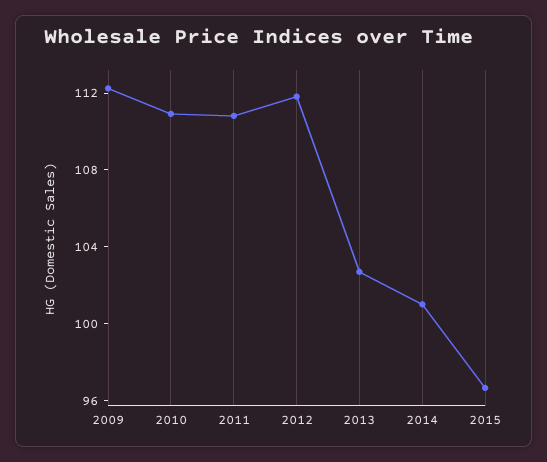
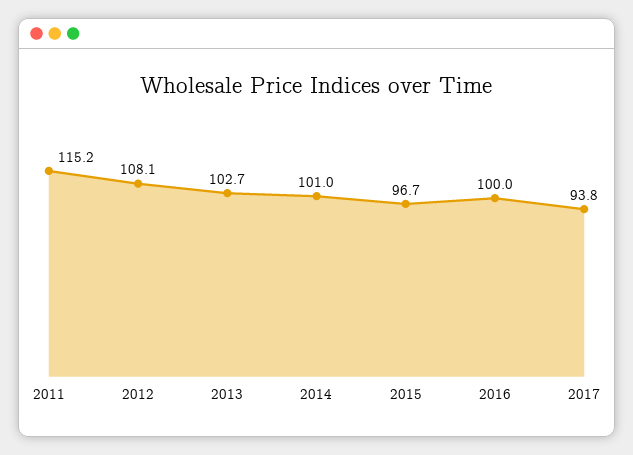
2009: 112 -> none
2010: 111 -> none
2011: 111 -> 115.2
2012: 112 -> 108.1
2016: none -> 100
2017: none -> 93.8

